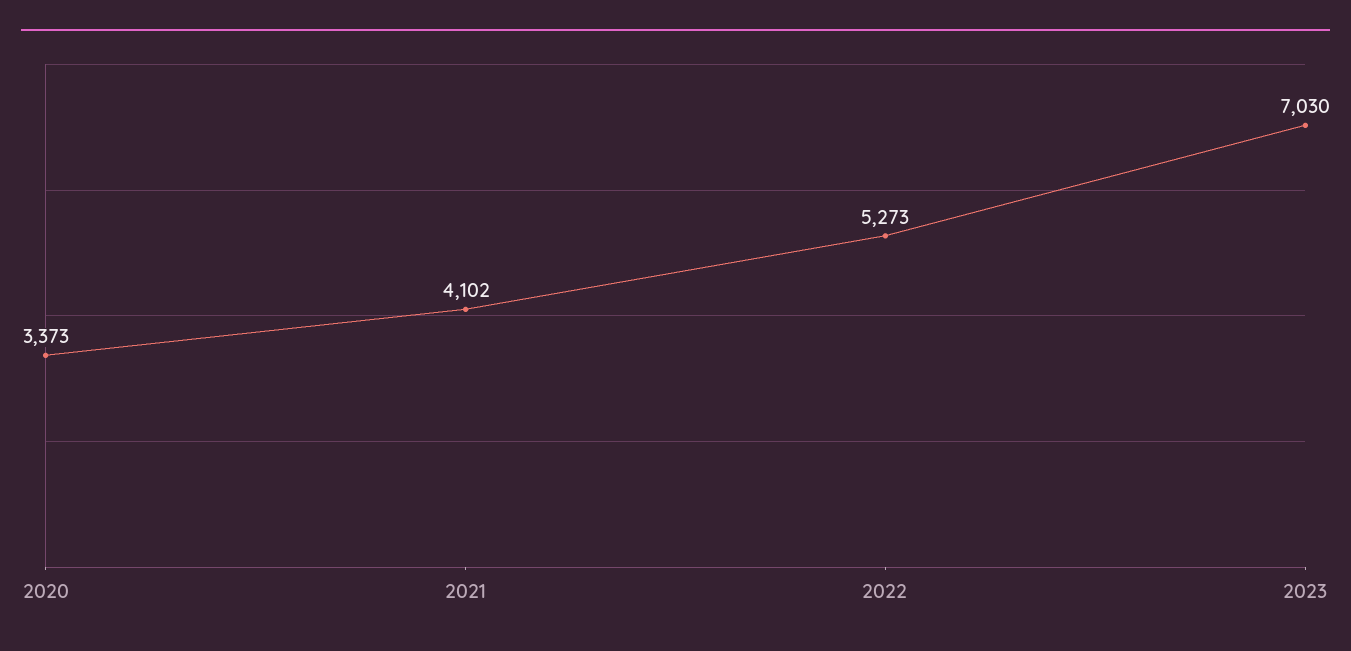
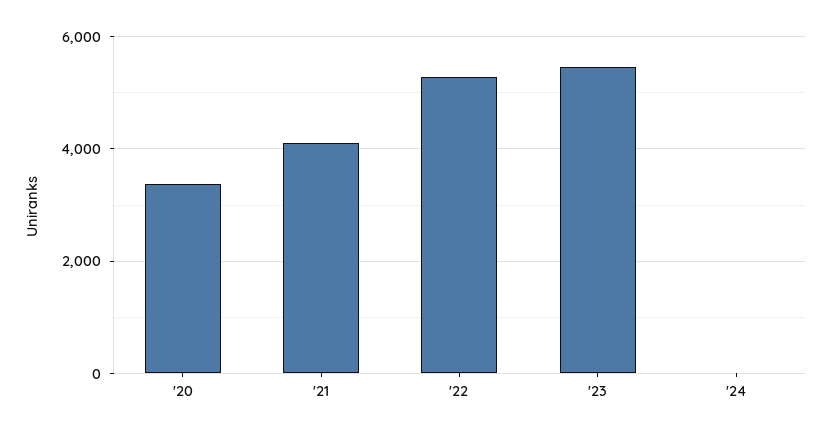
2023: 7030 -> 5400
'24: none -> 0

